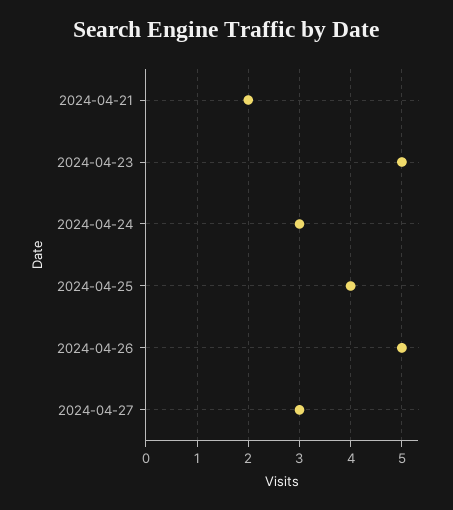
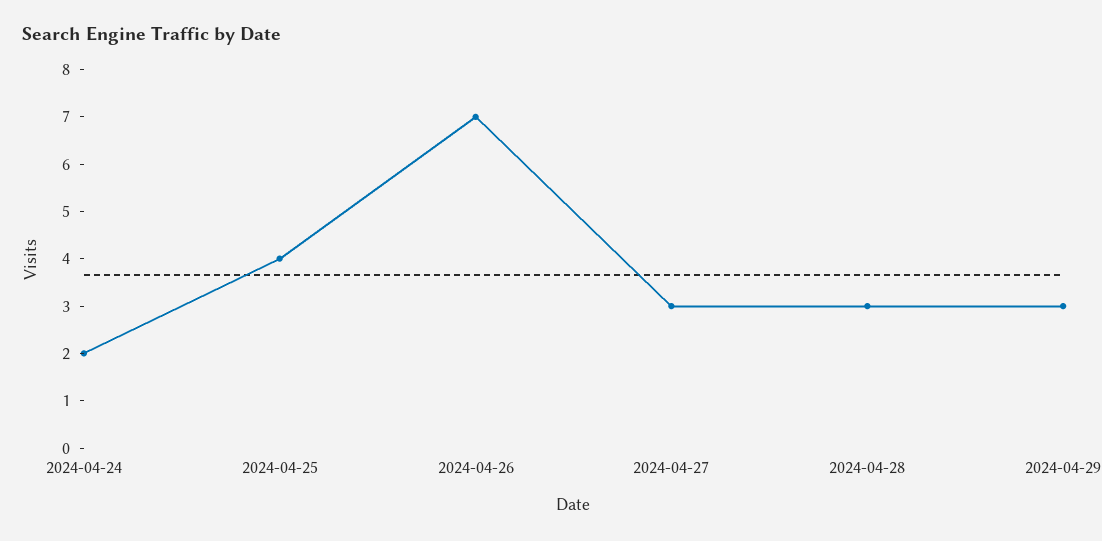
2024-04-21: 2 -> none
2024-04-23: 5 -> none
2024-04-24: 3 -> 2
2024-04-26: 5 -> 7
2024-04-28: none -> 3
2024-04-29: none -> 3

